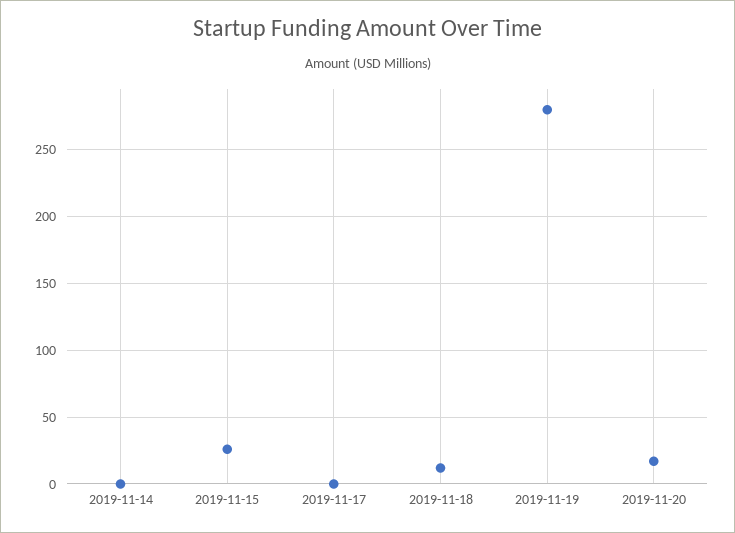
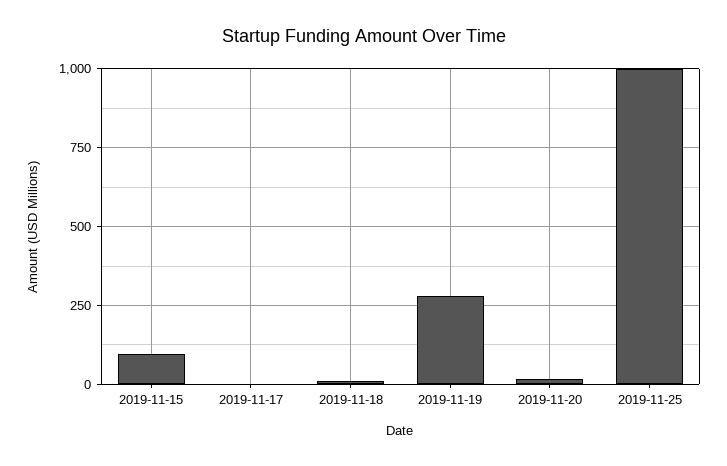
2019-11-14: 0 -> none
2019-11-15: 25 -> 100
2019-11-25: none -> 1000

